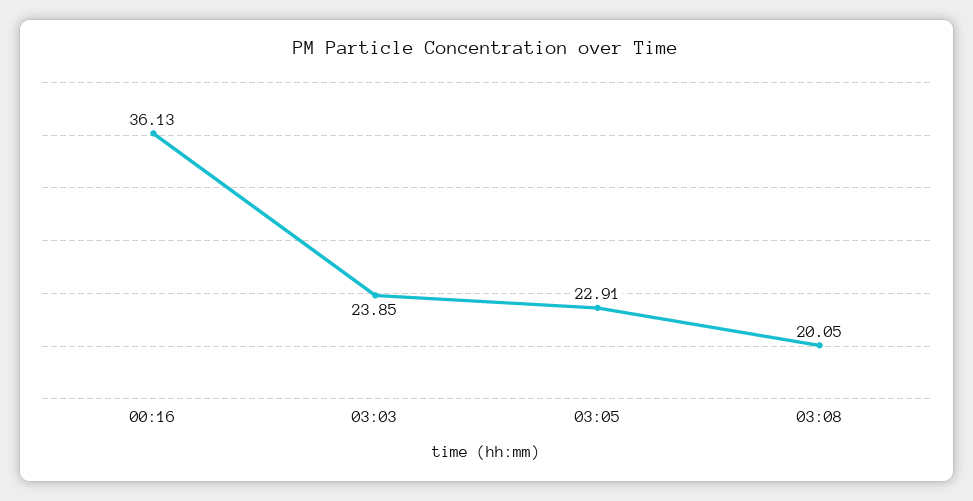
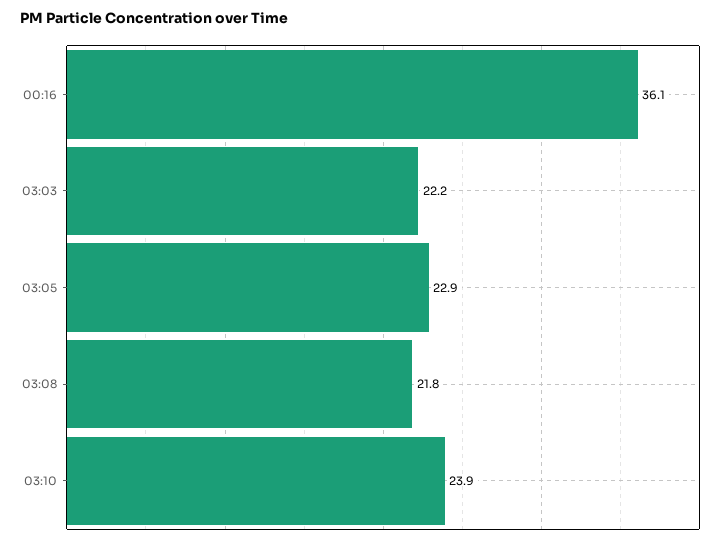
03:03: 23.85 -> 22.2
03:08: 20.05 -> 21.8
03:10: none -> 23.9

